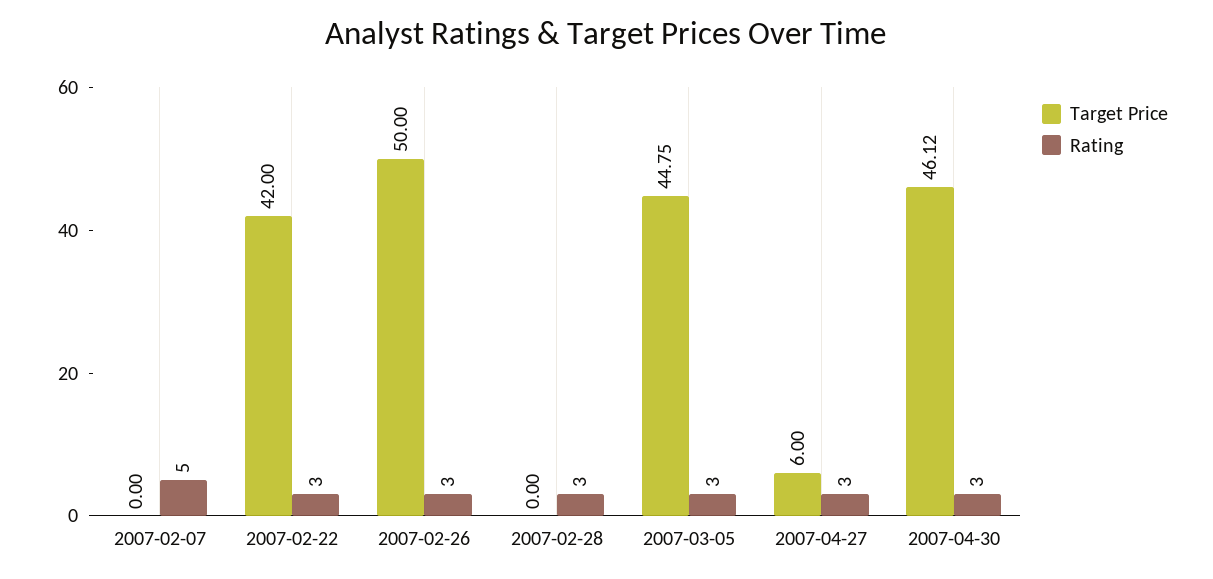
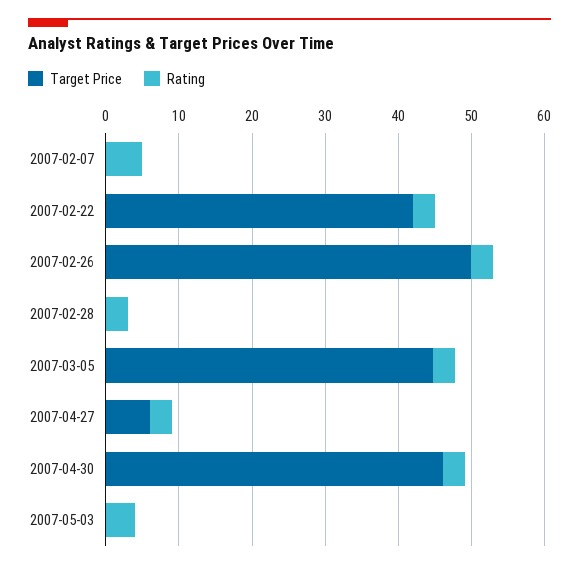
Target Price, 2007-05-03: none -> 0
Rating, 2007-05-03: none -> 4

